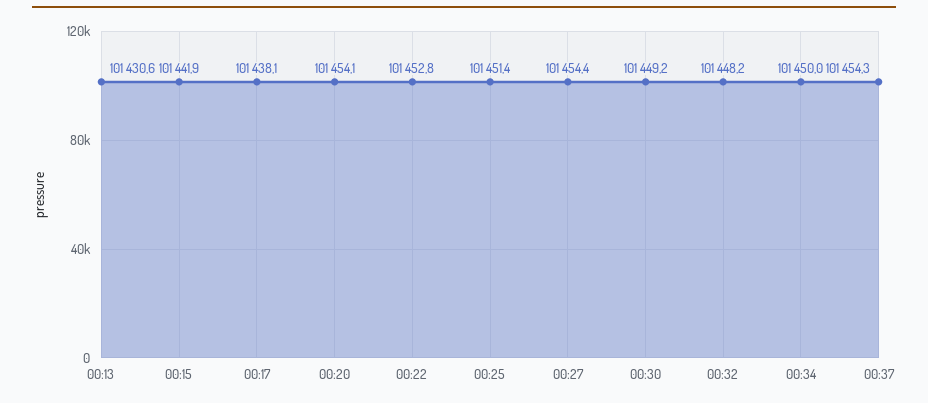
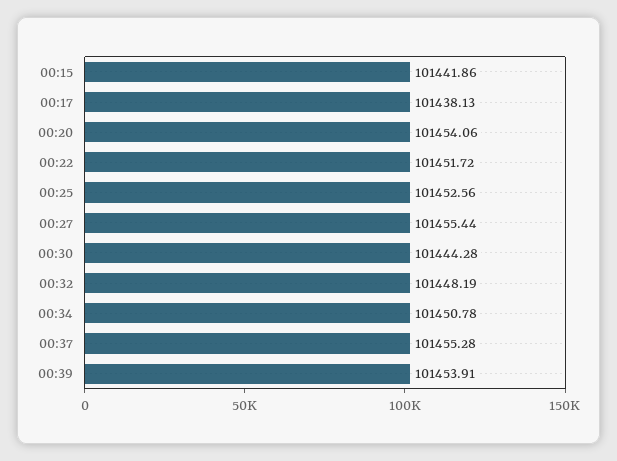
00:13: 101430.6 -> none
00:22: 101452.8 -> 101451.72
00:25: 101451.4 -> 101452.56
00:27: 101454.4 -> 101455.44
00:30: 101449.2 -> 101444.28
00:34: 101450 -> 101450.78
00:37: 101454.3 -> 101455.28
00:39: none -> 101453.91

